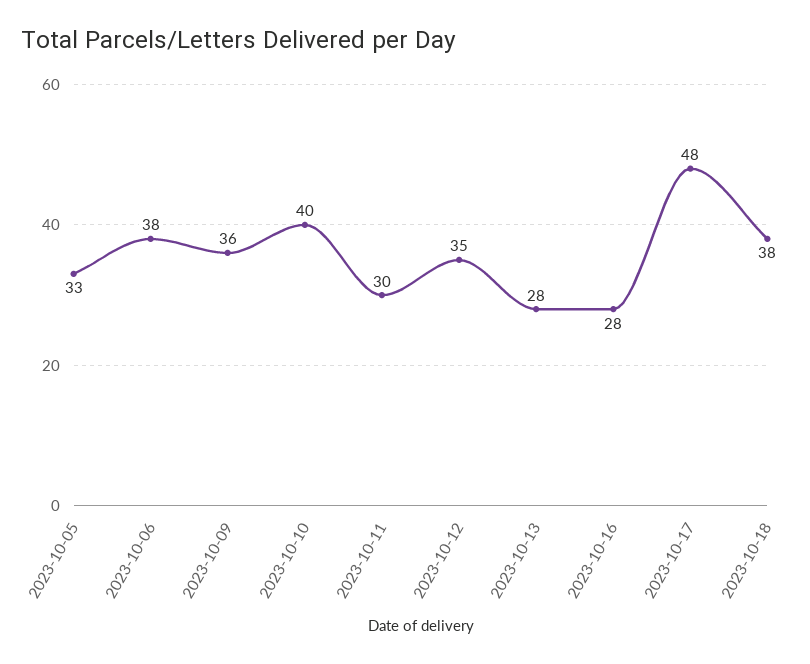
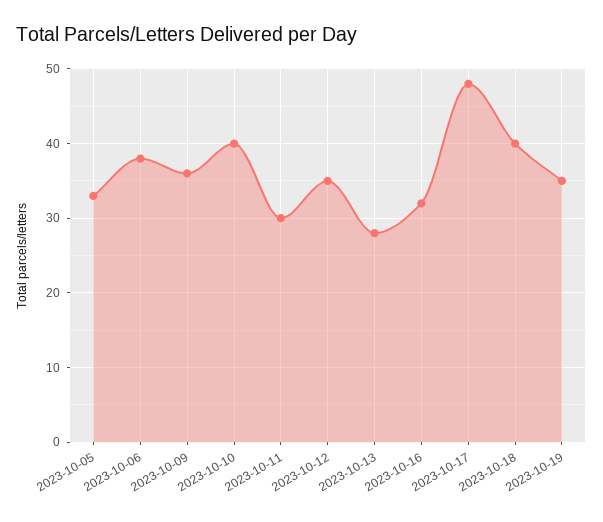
2023-10-16: 28 -> 32
2023-10-18: 38 -> 40
2023-10-19: none -> 35

